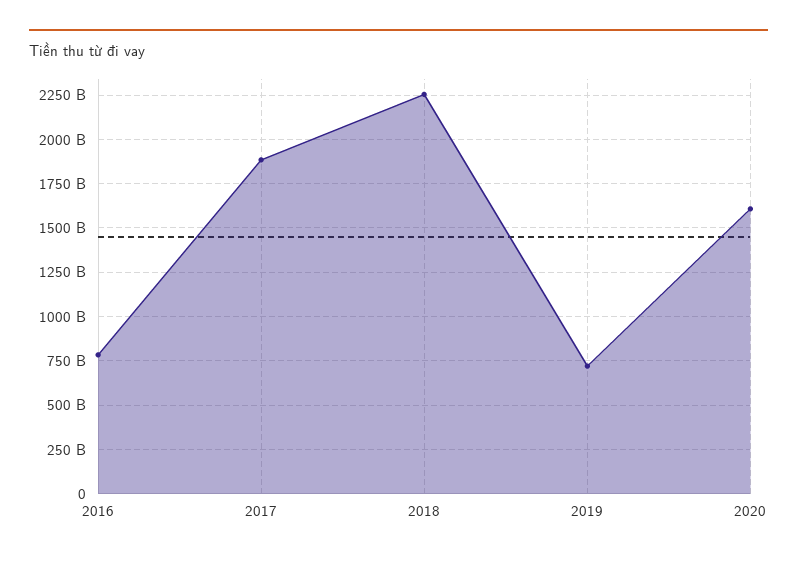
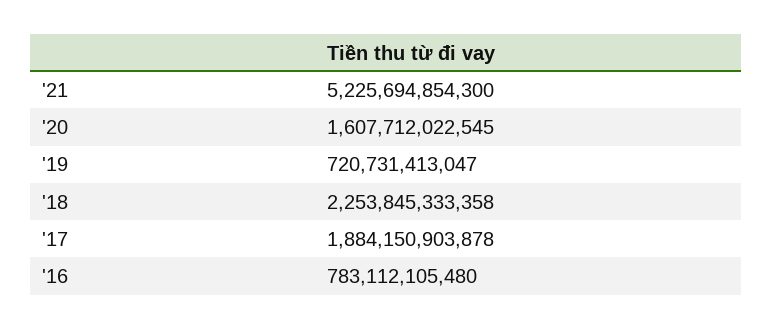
'21: none -> 5225694854300

